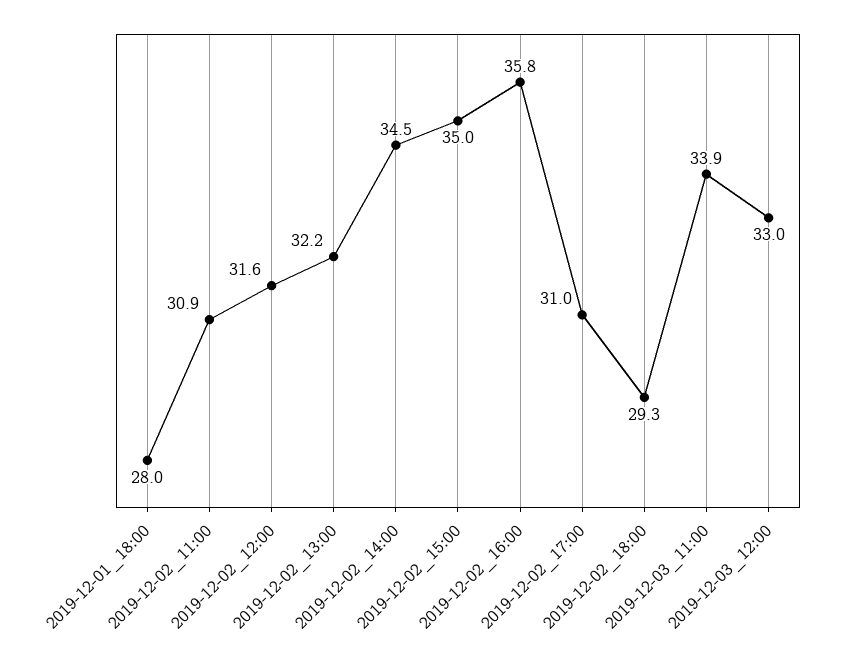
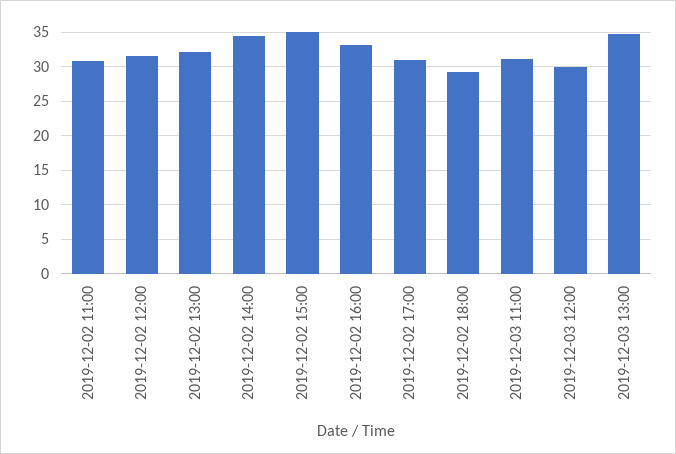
2019-12-01_18:00: 28 -> none
2019-12-02_16:00: 35.8 -> 33
2019-12-03_11:00: 33.9 -> 31
2019-12-03_12:00: 33 -> 30
2019-12-03 13:00: none -> 35

